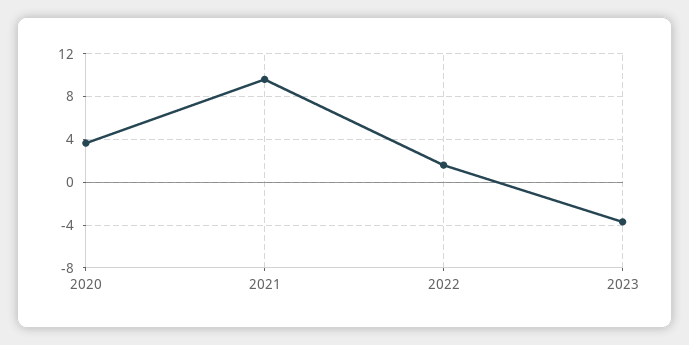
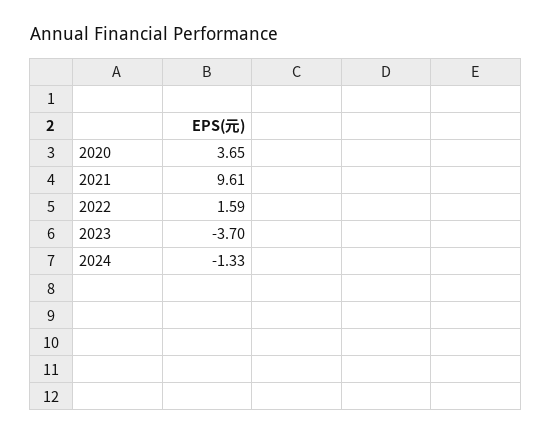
2024: none -> -1.33

